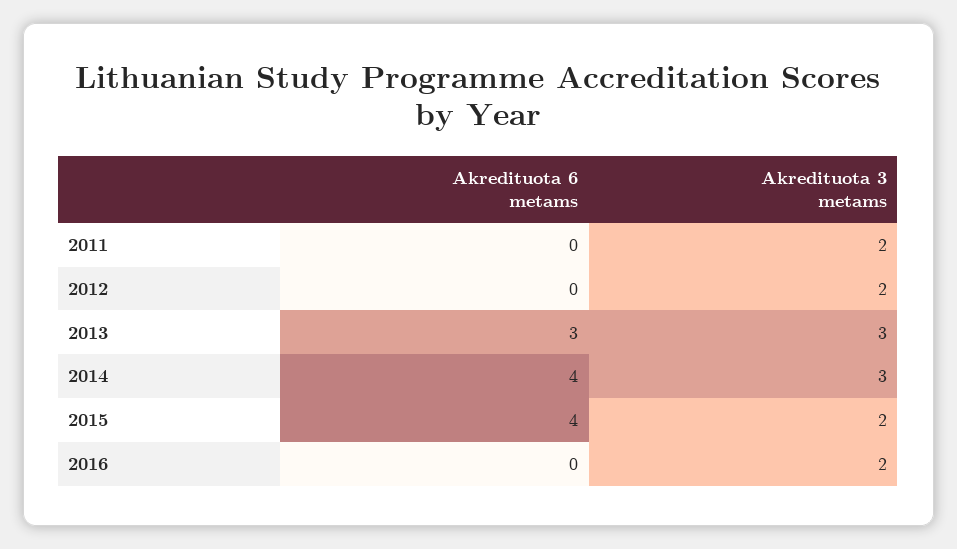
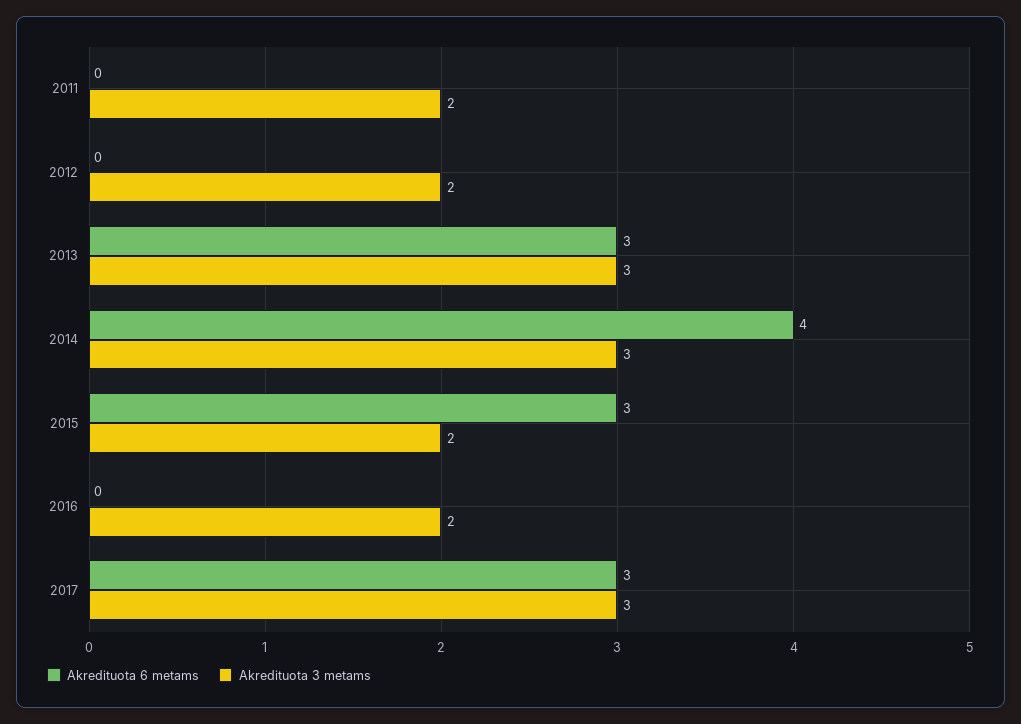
Akredituota 6 metams, 2015: 4 -> 3
Akredituota 6 metams, 2017: none -> 3
Akredituota 3 metams, 2017: none -> 3

